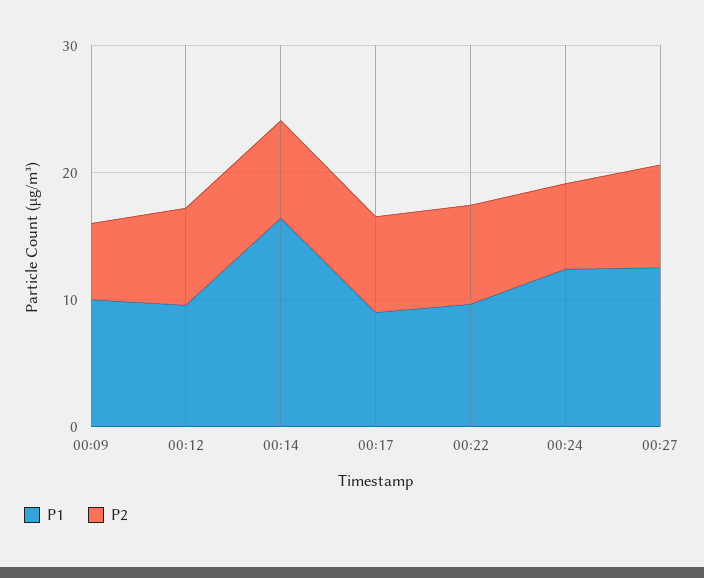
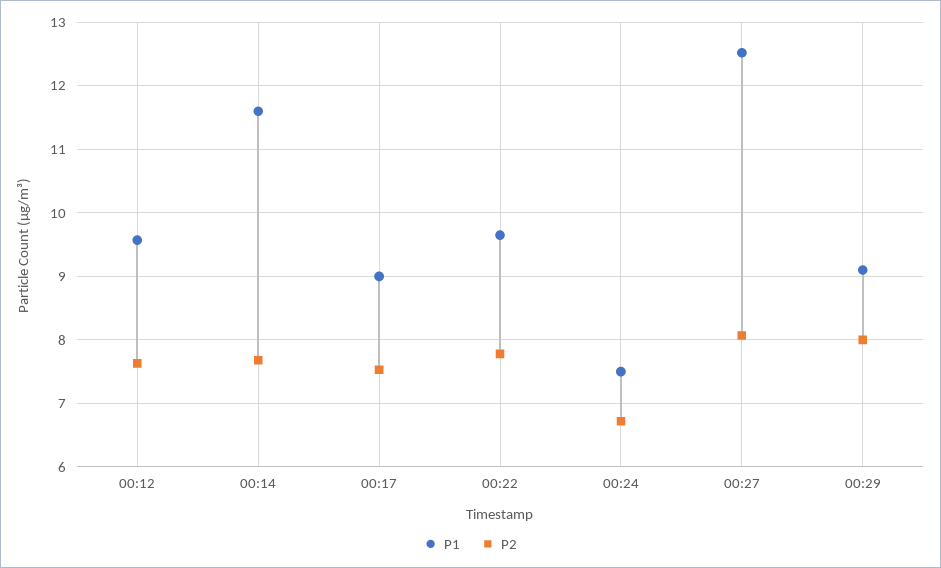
P1, 00:09: 10 -> none
P2, 00:09: 6 -> none
P1, 00:14: 16 -> 11.6
P1, 00:24: 12 -> 7.5
P1, 00:29: none -> 9.1
P2, 00:29: none -> 8

